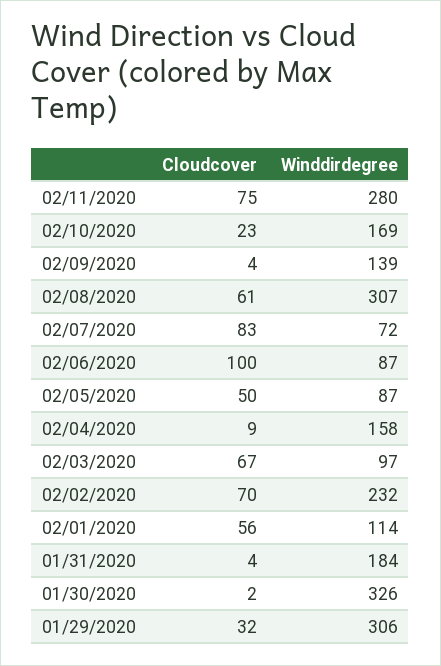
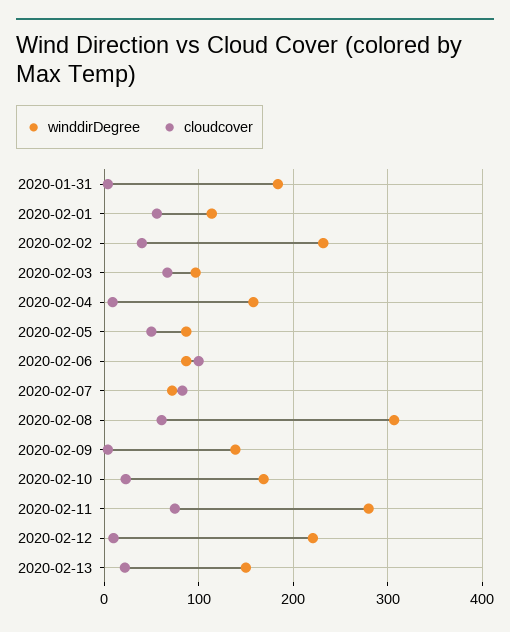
Cloudcover, 02/02/2020: 70 -> 40
Cloudcover, 01/30/2020: 2 -> none
Winddirdegree, 01/30/2020: 326 -> none
Cloudcover, 01/29/2020: 32 -> none
Winddirdegree, 01/29/2020: 306 -> none
Winddirdegree, 2020-02-12: none -> 220
Cloudcover, 2020-02-12: none -> 10
Winddirdegree, 2020-02-13: none -> 150
Cloudcover, 2020-02-13: none -> 20

